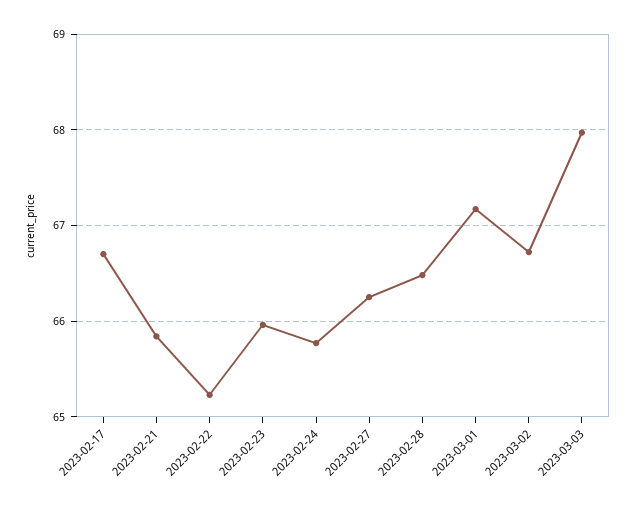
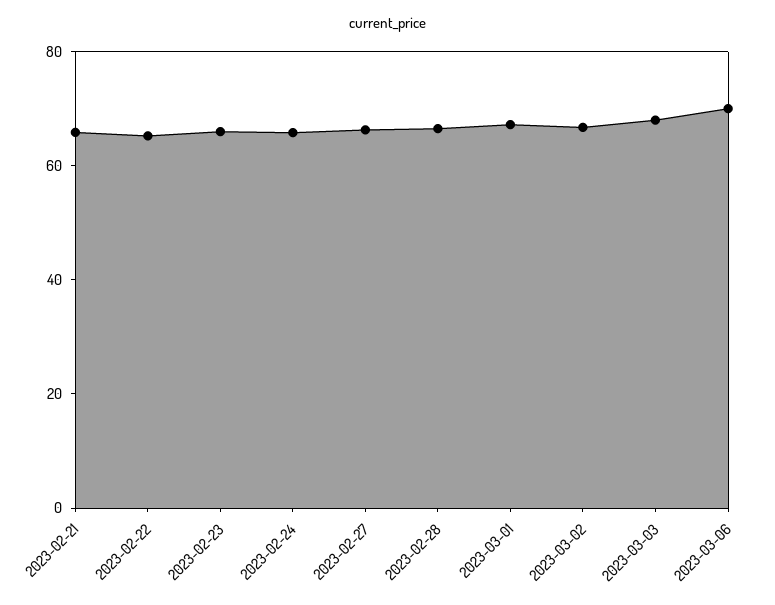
2023-02-17: 66.7 -> none
2023-03-06: none -> 70

